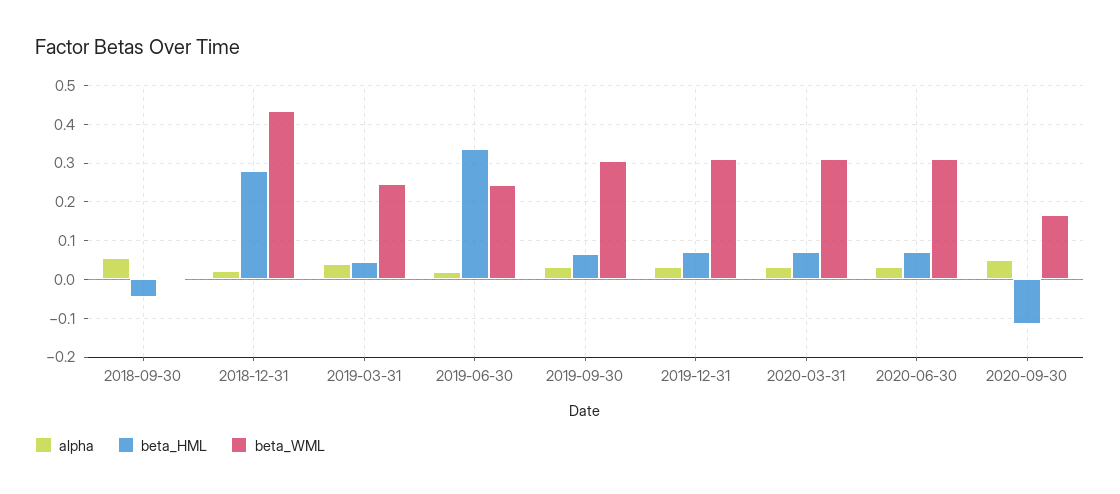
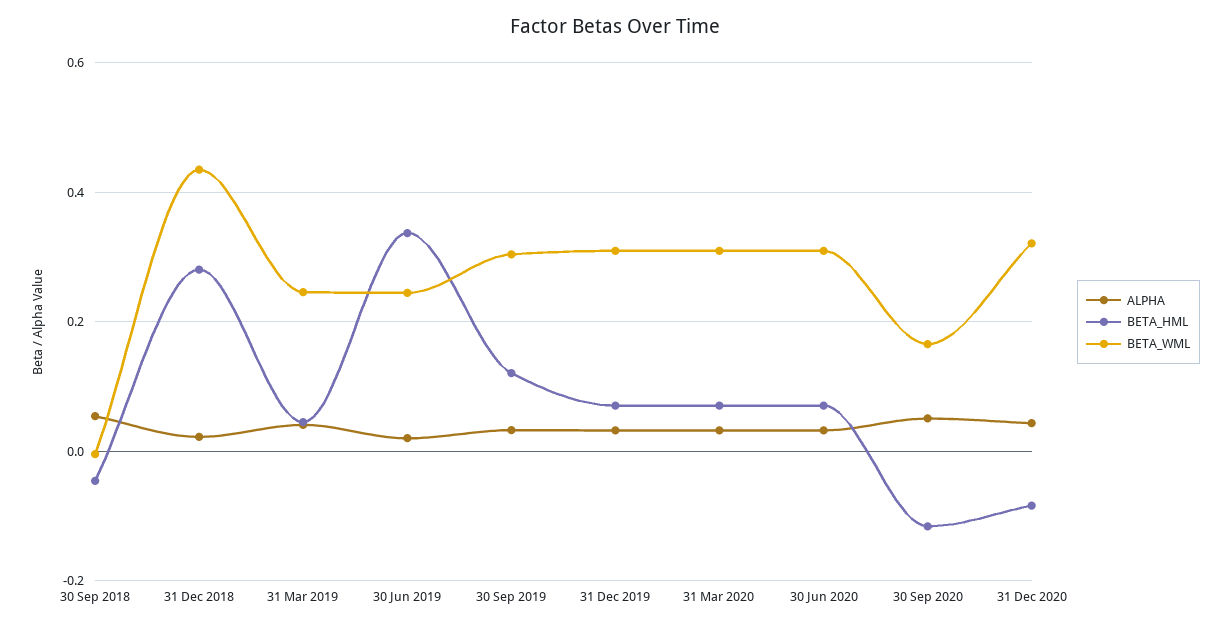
beta_HML, 2019-09-30: 0.06 -> 0.12
alpha, 31 Dec 2020: none -> 0.04
beta_HML, 31 Dec 2020: none -> -0.08
beta_WML, 31 Dec 2020: none -> 0.32

